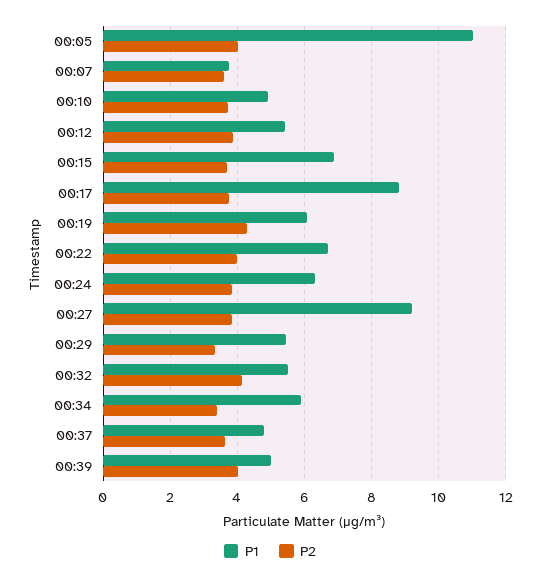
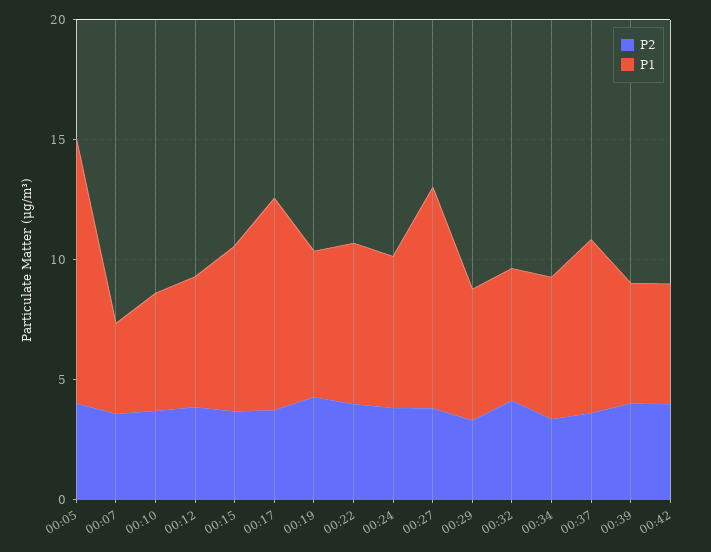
P1, 00:37: 4.8 -> 7
P2, 00:42: none -> 4
P1, 00:42: none -> 5

